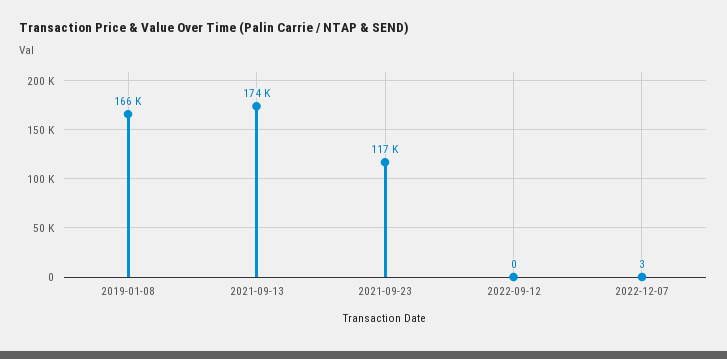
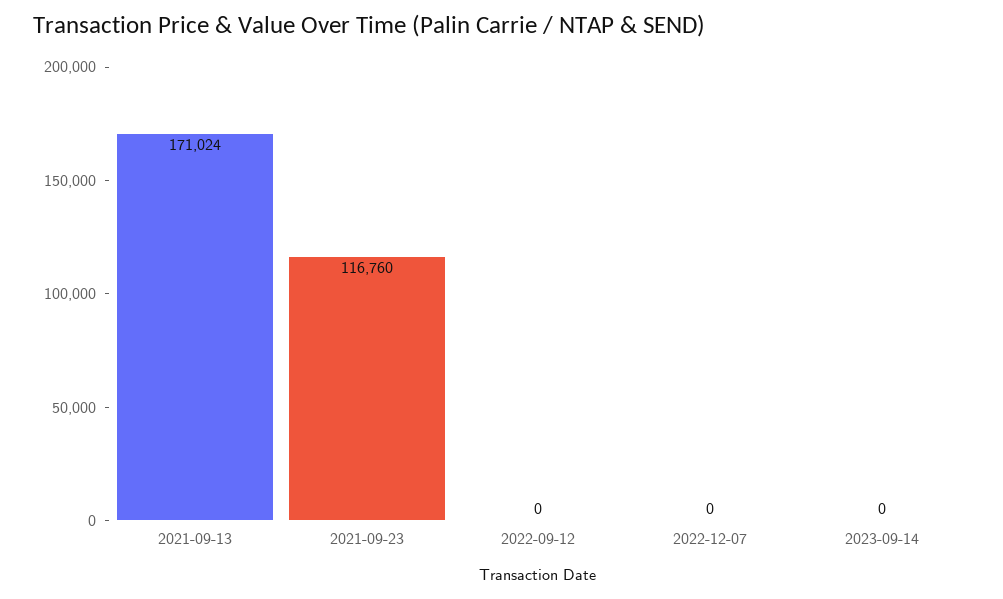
2019-01-08: 166000 -> none
2021-09-13: 174000 -> 171024
2022-12-07: 3 -> 0
2023-09-14: none -> 0

